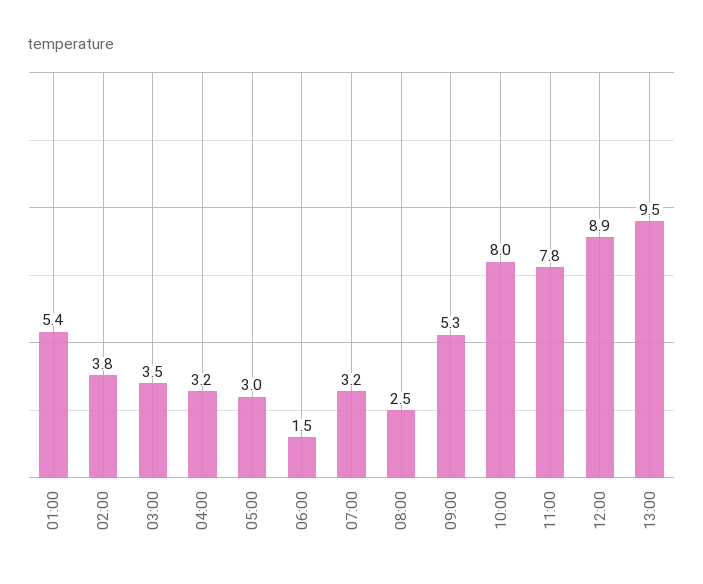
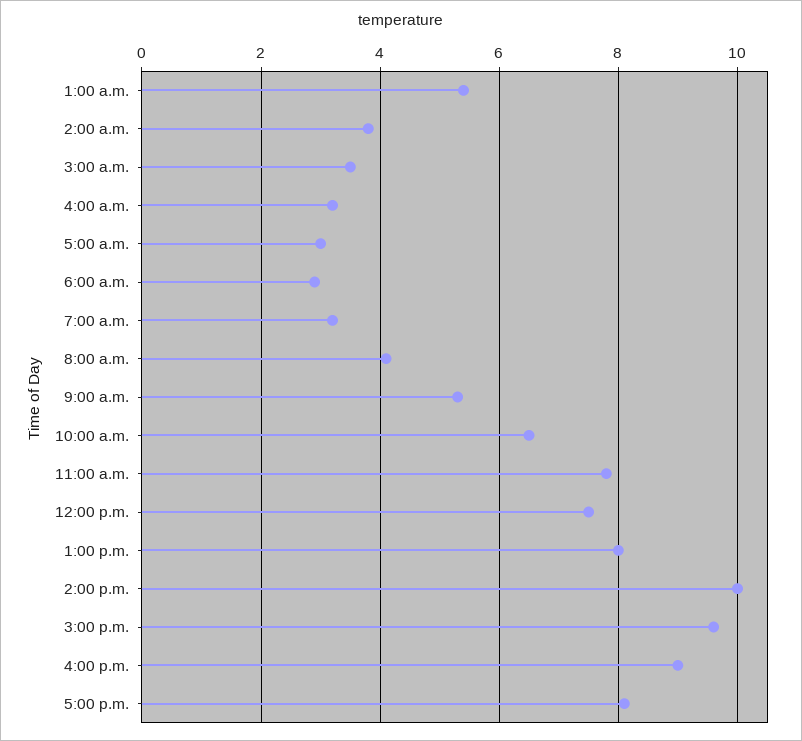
06:00: 1.5 -> 3
08:00: 2.5 -> 4
10:00: 8 -> 6.5
12:00: 8.9 -> 7.5
13:00: 9.5 -> 8
2:00 p.m.: none -> 10
3:00 p.m.: none -> 9.5
4:00 p.m.: none -> 9
5:00 p.m.: none -> 8

